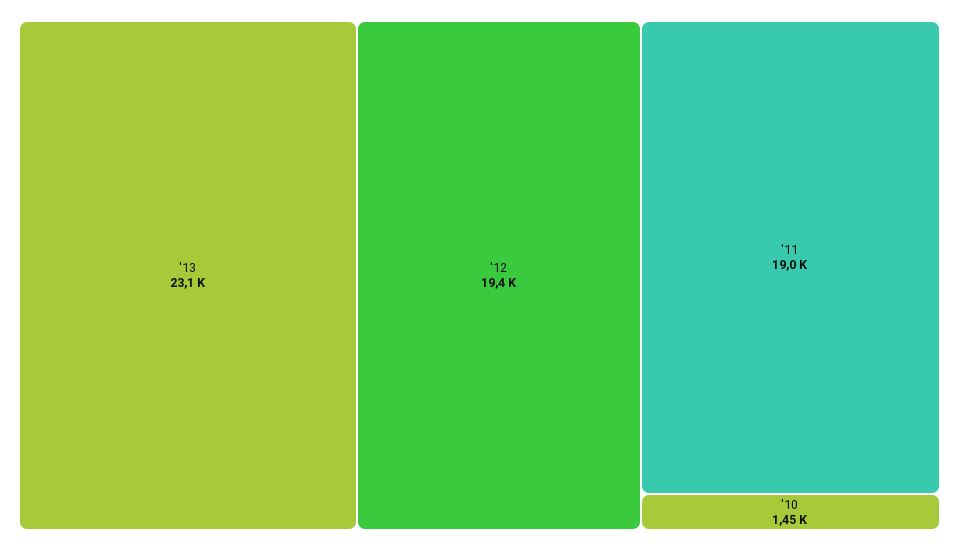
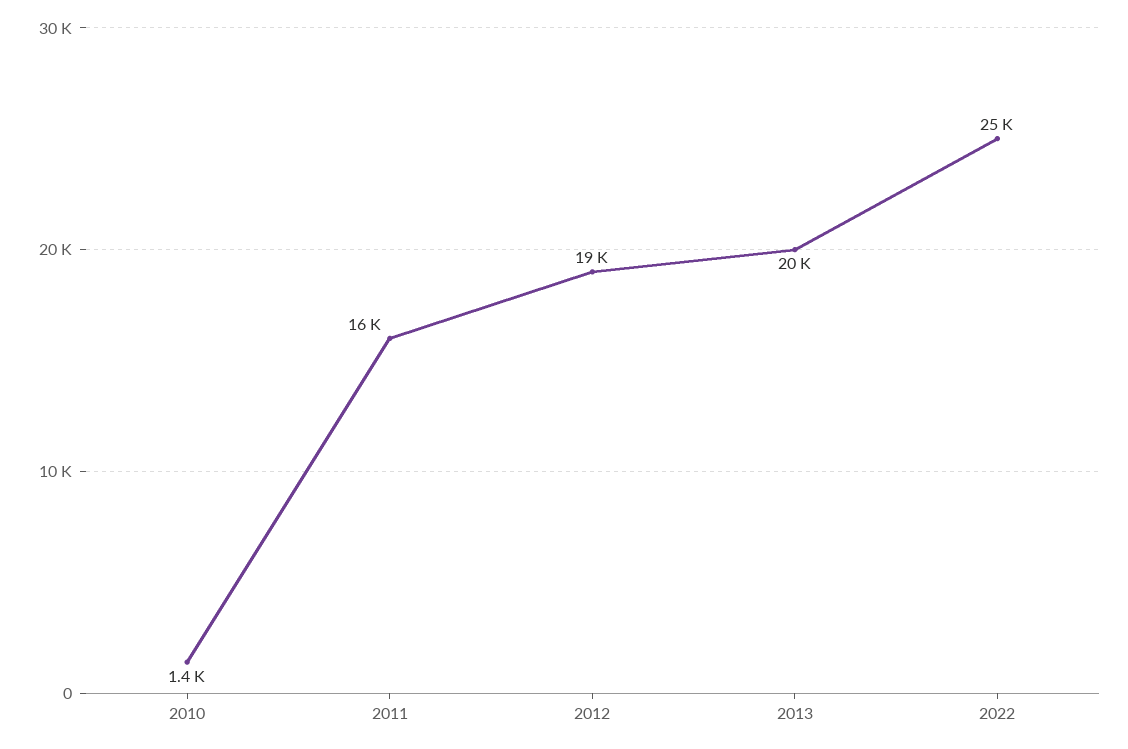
'13: 23100 -> 20000
'11: 19000 -> 16000
2022: none -> 25000

